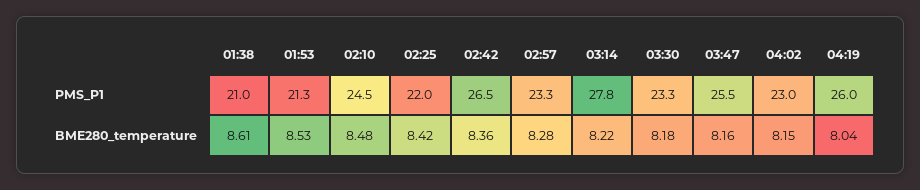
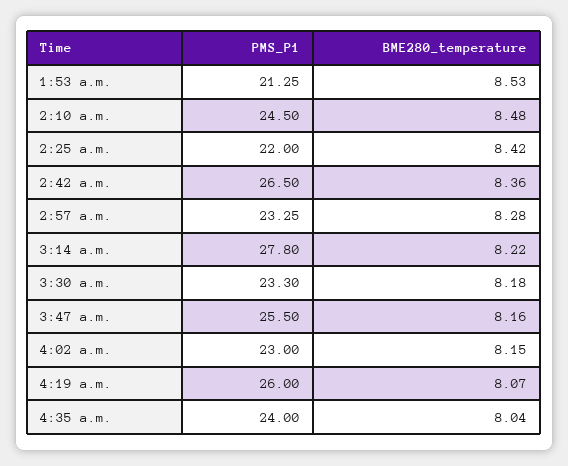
01:38, PMS_P1: 21 -> none
01:38, BME280_temperature: 8.61 -> none
04:19, BME280_temperature: 8.04 -> 8.07
4:35 a.m., PMS_P1: none -> 24
4:35 a.m., BME280_temperature: none -> 8.04

